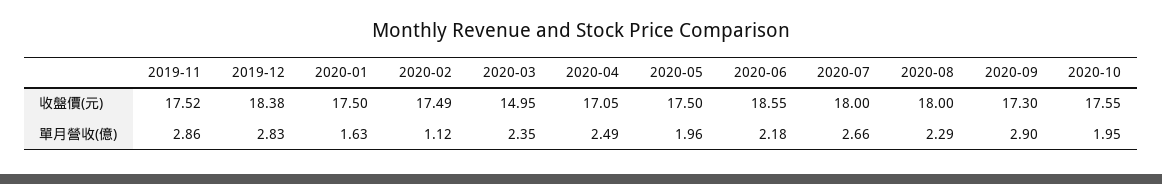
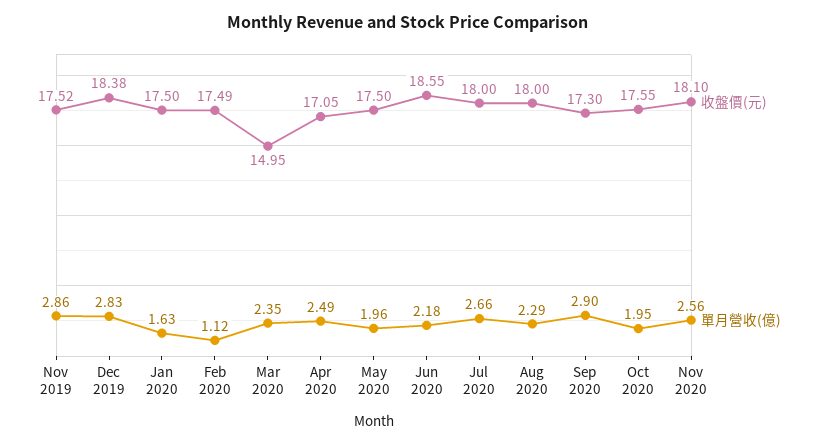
收盤價(元), Nov 2020: none -> 18.1
單月營收(億), Nov 2020: none -> 2.56

